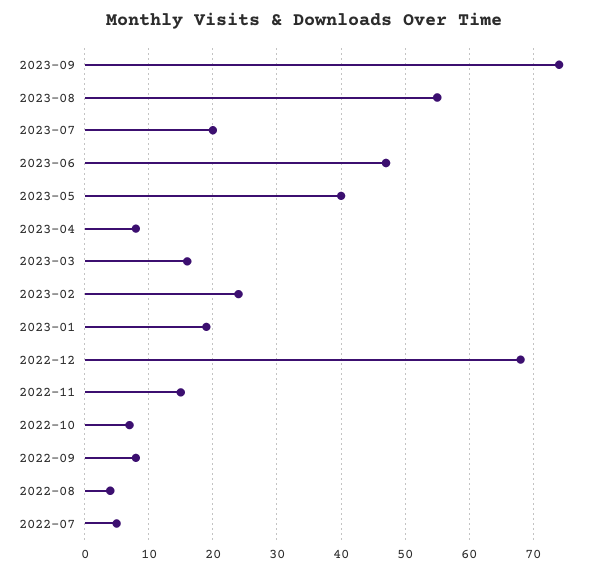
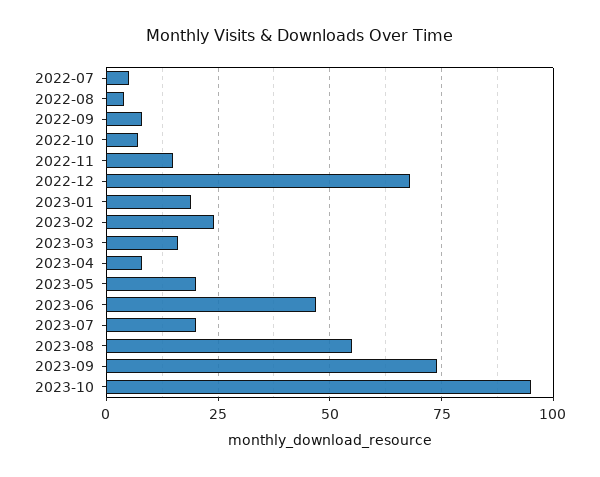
2023-05: 40 -> 20
2023-10: none -> 95

